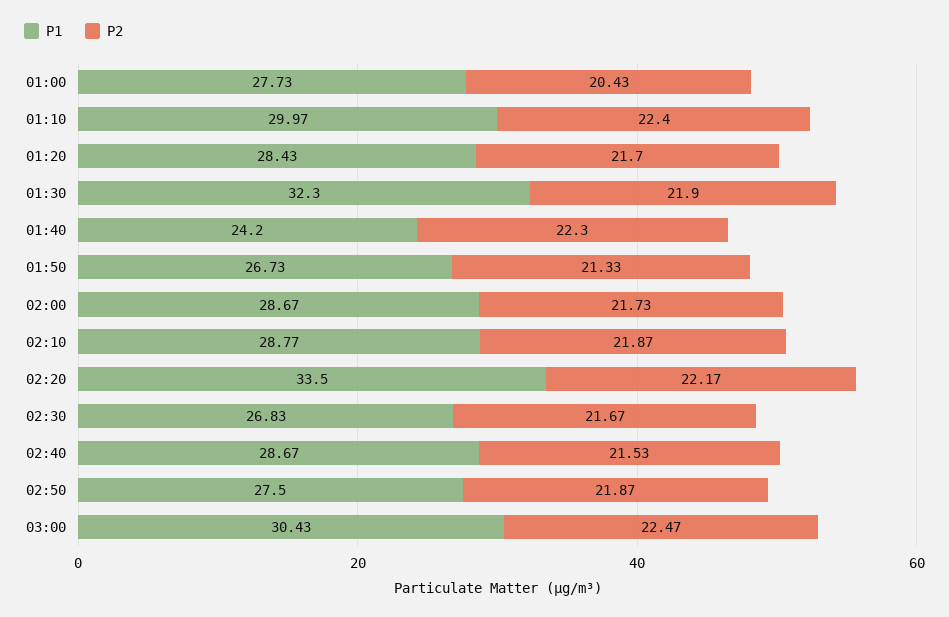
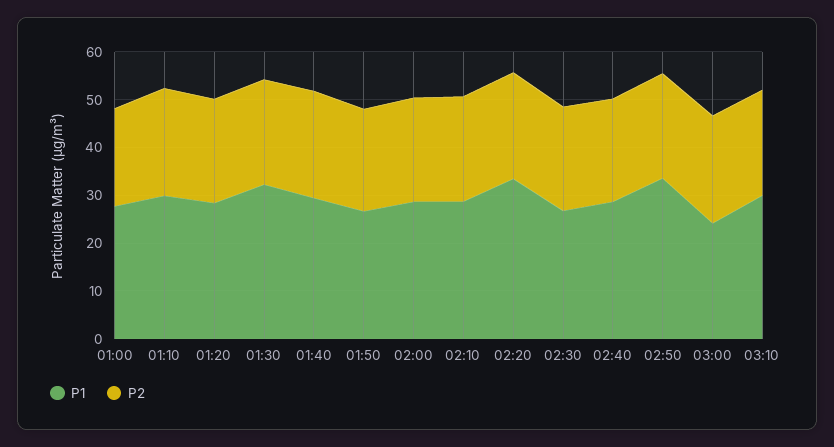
P1, 01:40: 24.2 -> 30
P1, 02:50: 27.5 -> 34
P1, 03:00: 30.43 -> 24
P1, 03:10: none -> 30
P2, 03:10: none -> 22

